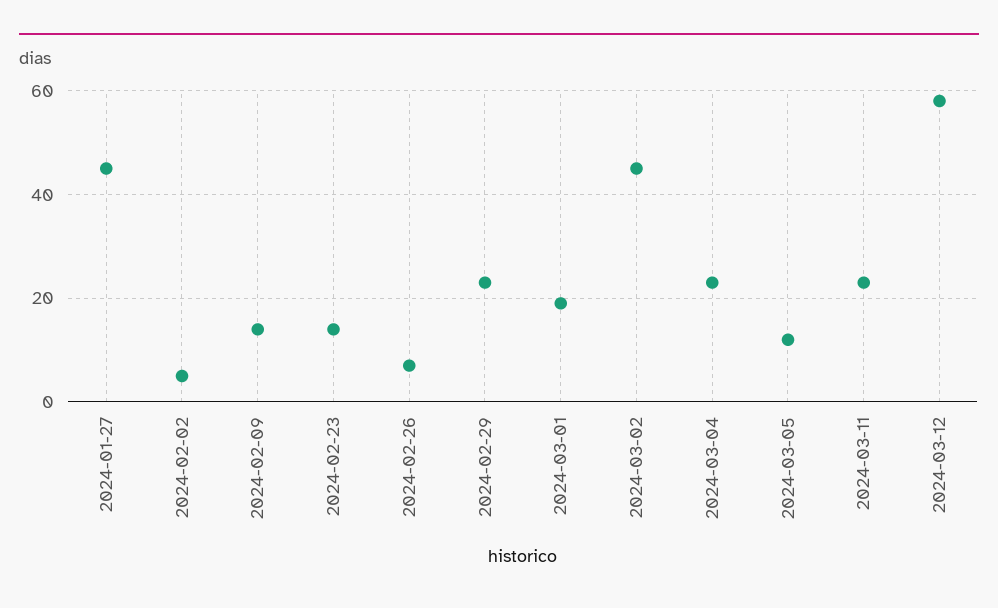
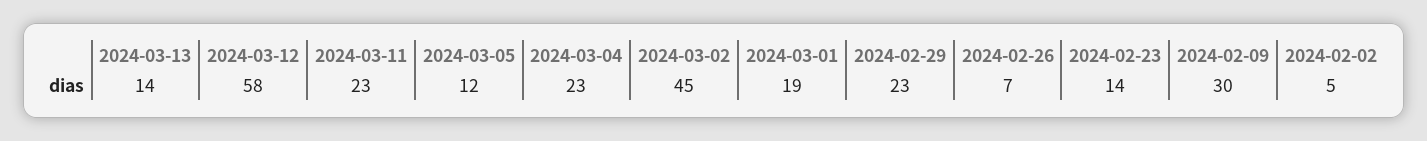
2024-01-27: 45 -> none
2024-02-09: 15 -> 30
2024-03-13: none -> 14

